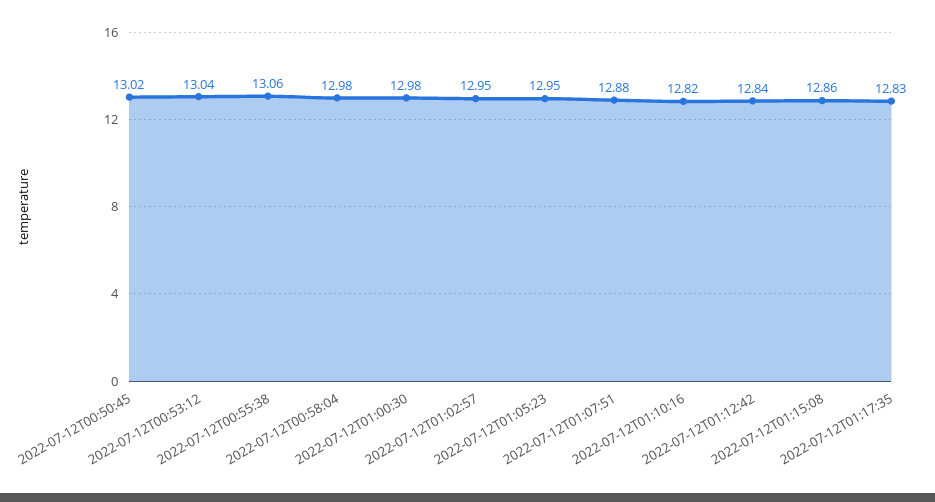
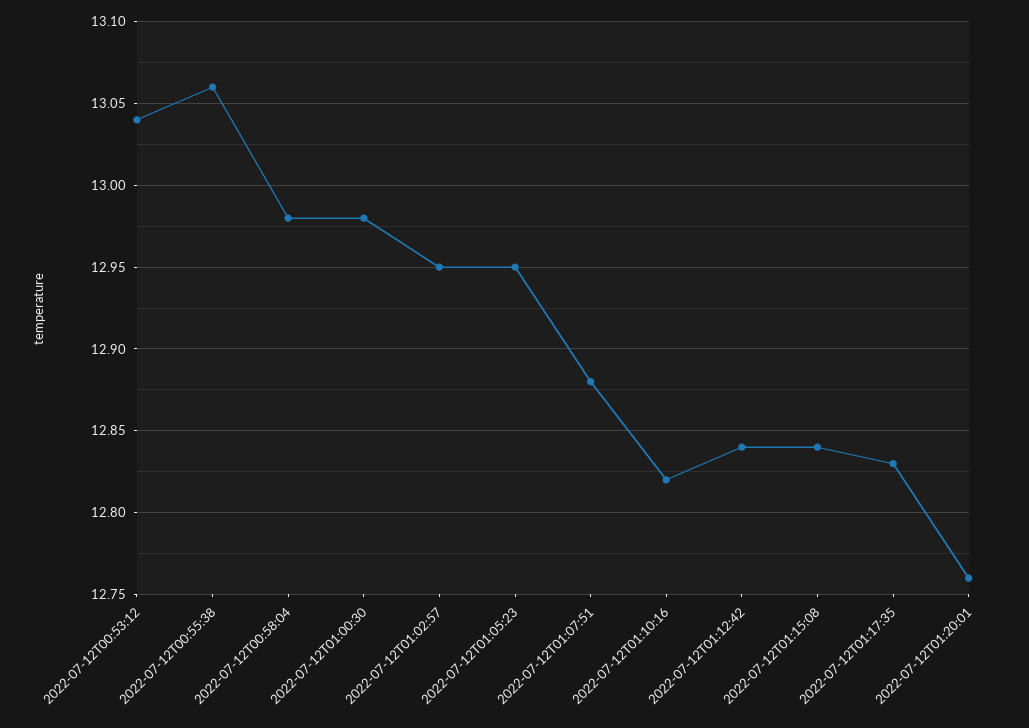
2022-07-12T00:50:45: 13.02 -> none
2022-07-12T01:15:08: 12.86 -> 12.84
2022-07-12T01:20:01: none -> 12.76

